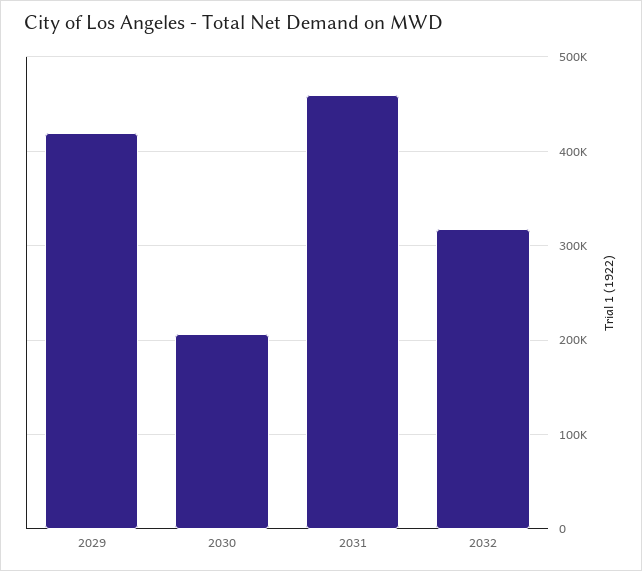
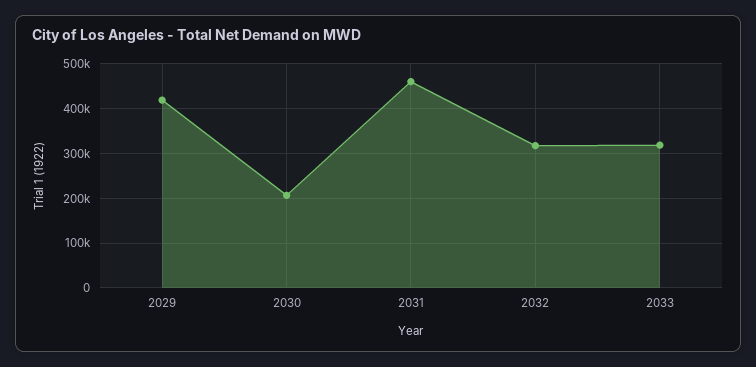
2033: none -> 320000

